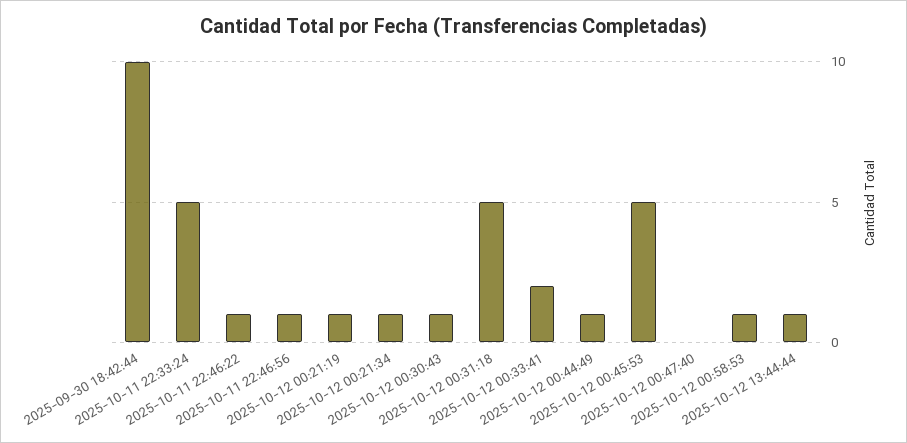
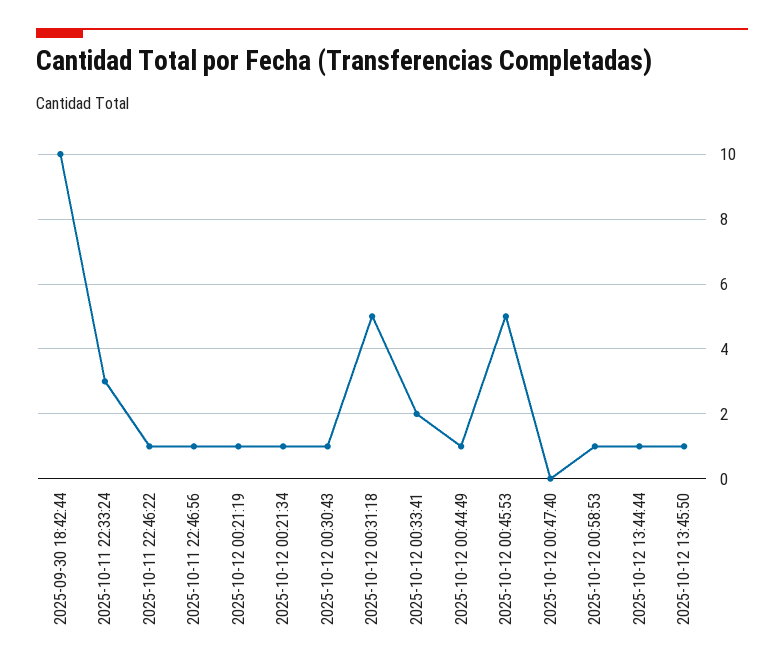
2025-10-11 22:33:24: 5 -> 3
2025-10-12 13:45:50: none -> 1

